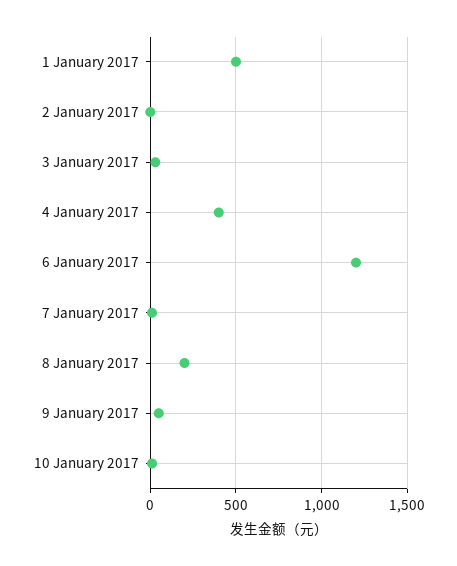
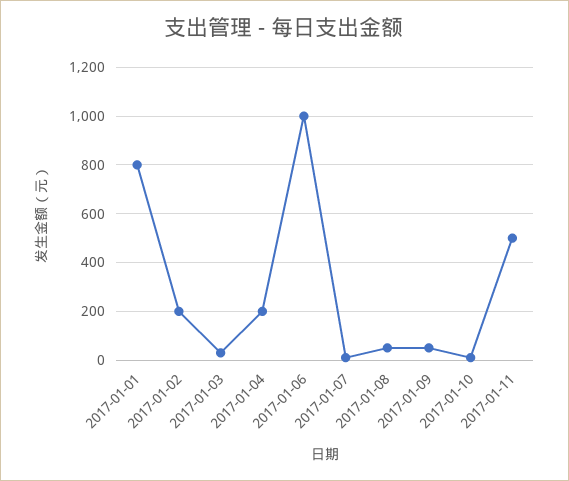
1 January 2017: 500 -> 800
2 January 2017: 0 -> 200
4 January 2017: 400 -> 200
6 January 2017: 1200 -> 1000
8 January 2017: 200 -> 50
2017-01-11: none -> 500

